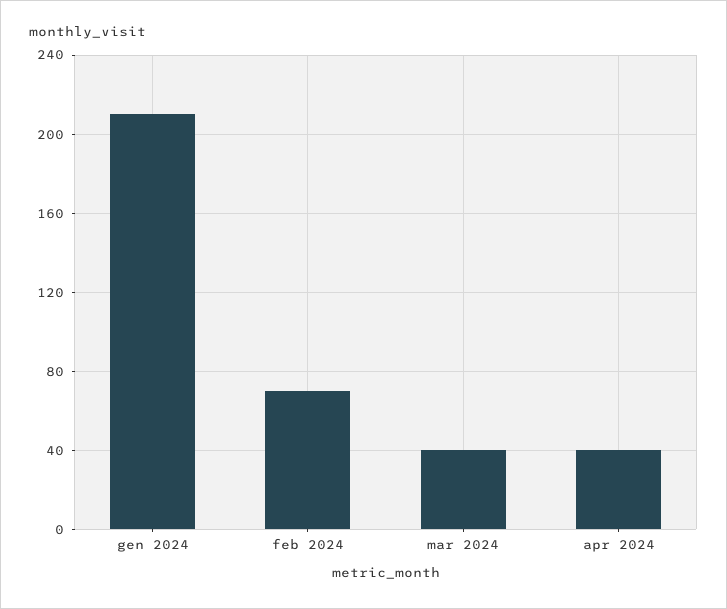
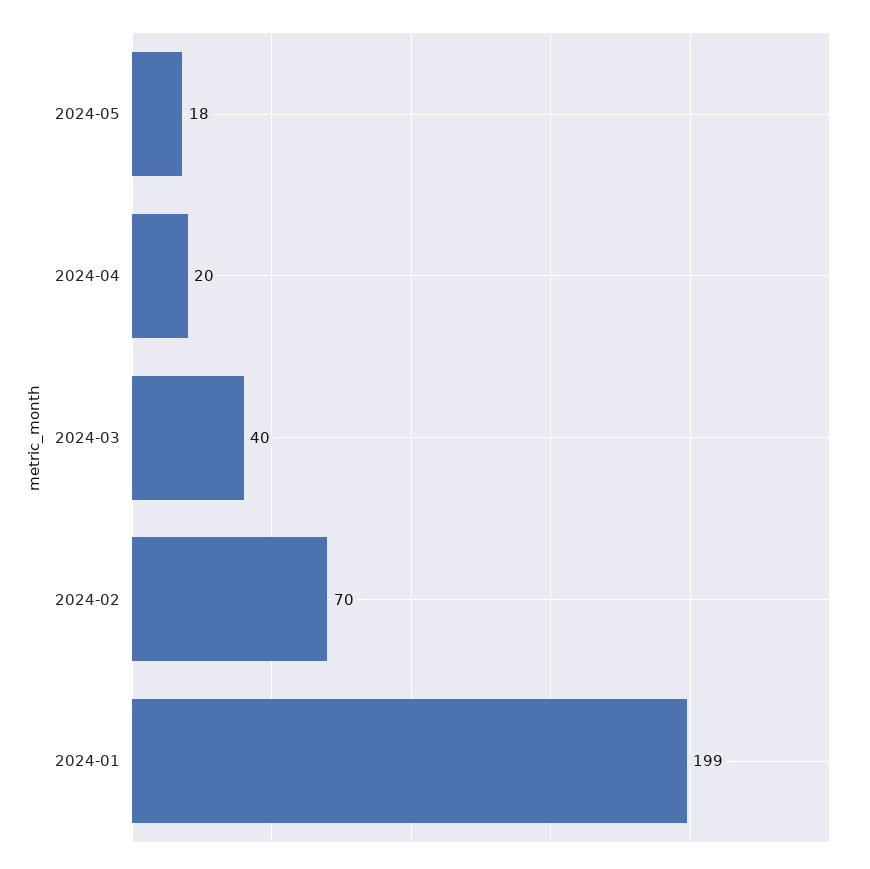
gen 2024: 210 -> 199
apr 2024: 40 -> 20
2024-05: none -> 18

